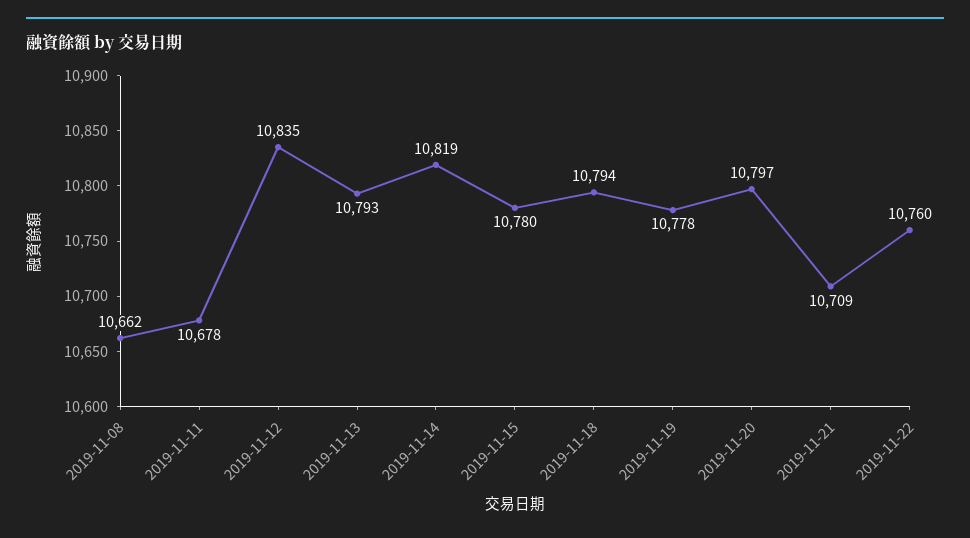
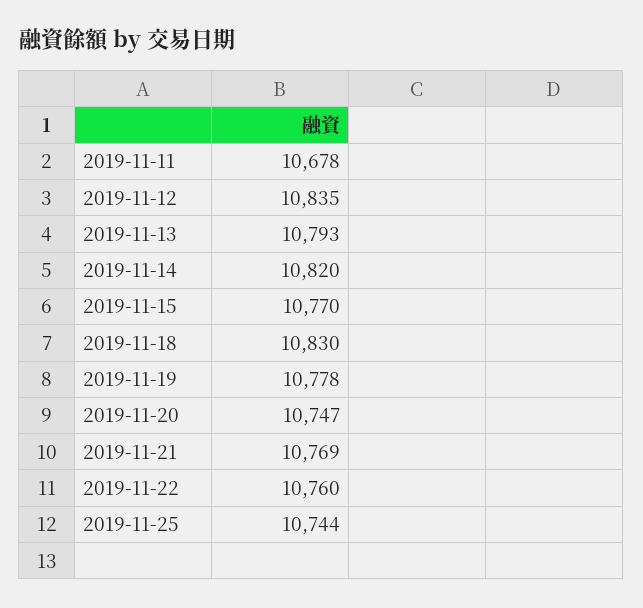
2019-11-08: 10662 -> none
2019-11-14: 10819 -> 10820
2019-11-15: 10780 -> 10770
2019-11-18: 10794 -> 10830
2019-11-20: 10797 -> 10747
2019-11-21: 10709 -> 10769
2019-11-25: none -> 10744

